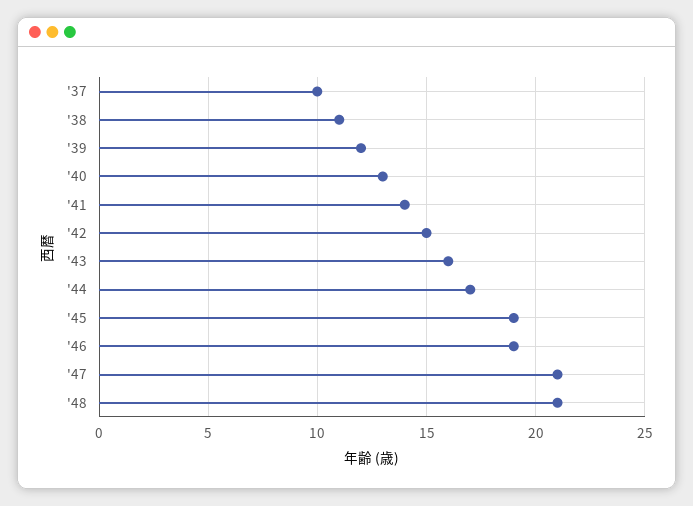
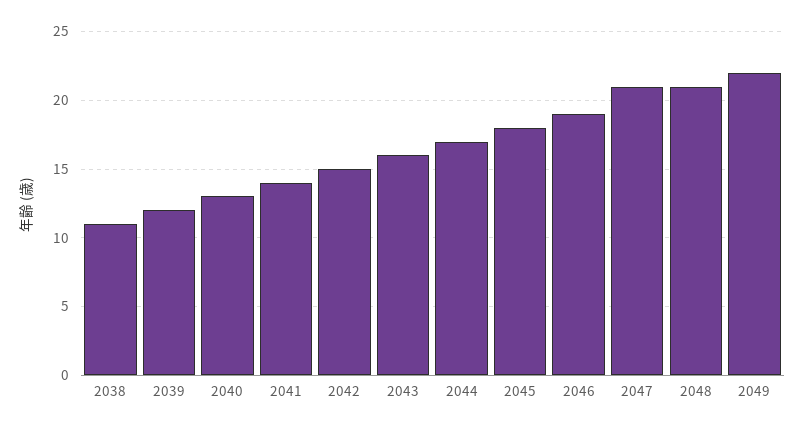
'37: 10 -> none
'45: 19 -> 18
2049: none -> 22

